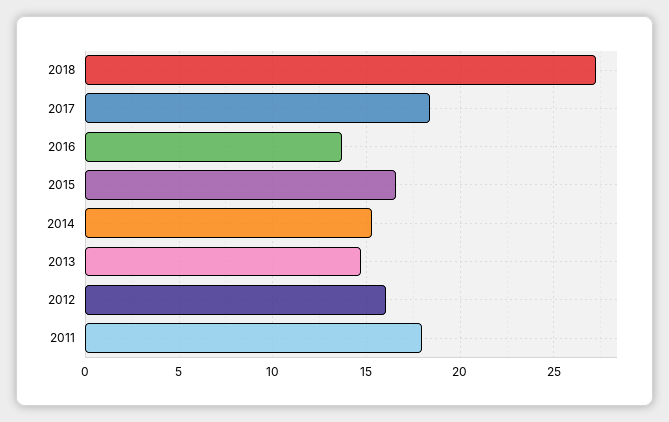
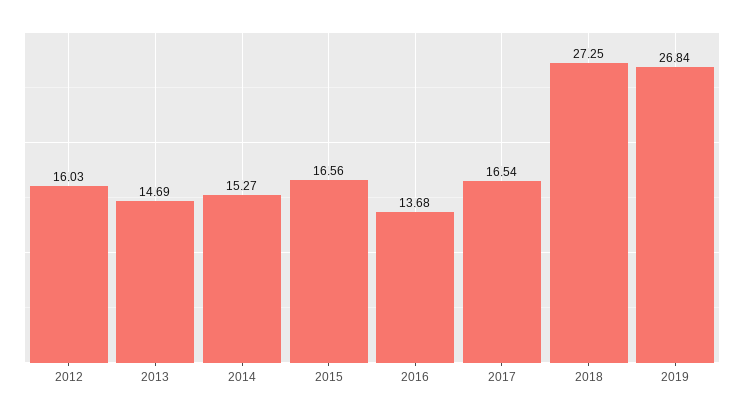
2017: 18.5 -> 16.54
2011: 18 -> none
2019: none -> 26.84

